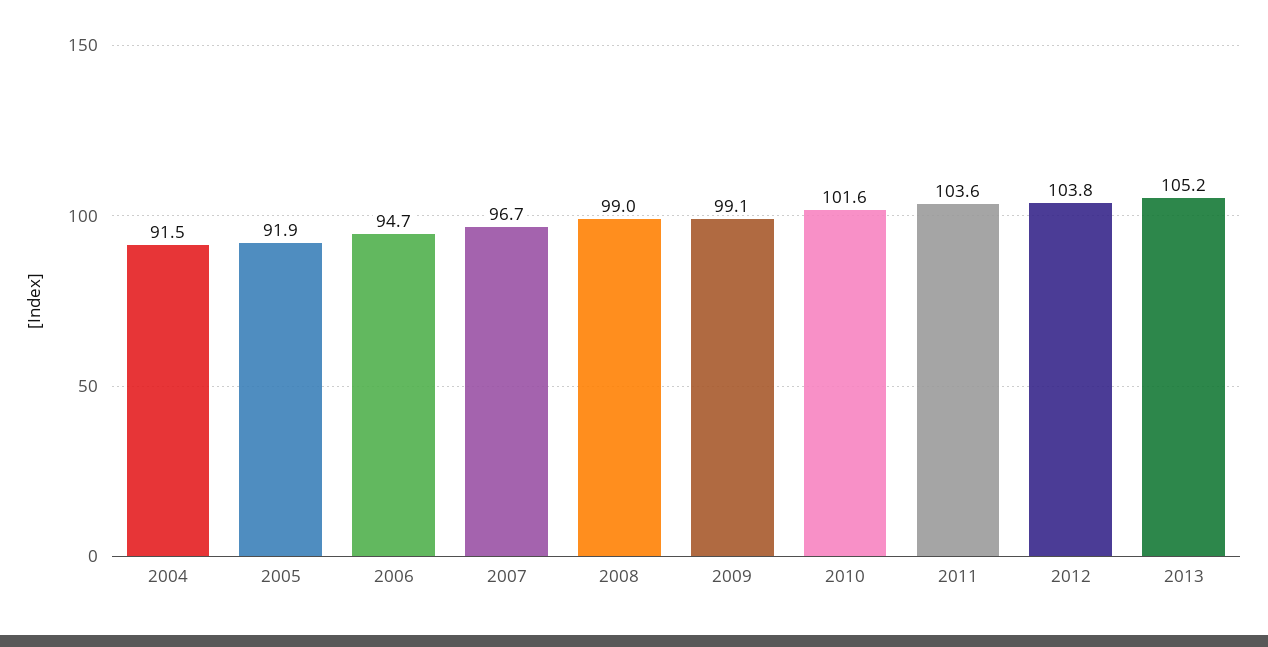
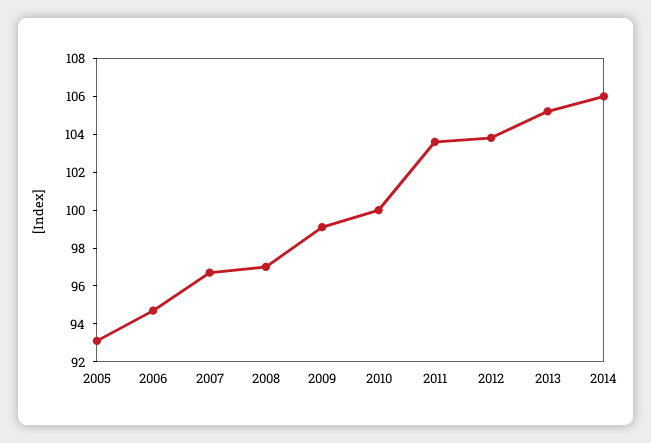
2004: 91.5 -> none
2005: 91.9 -> 93
2008: 99 -> 97
2010: 101.6 -> 100
2014: none -> 106

